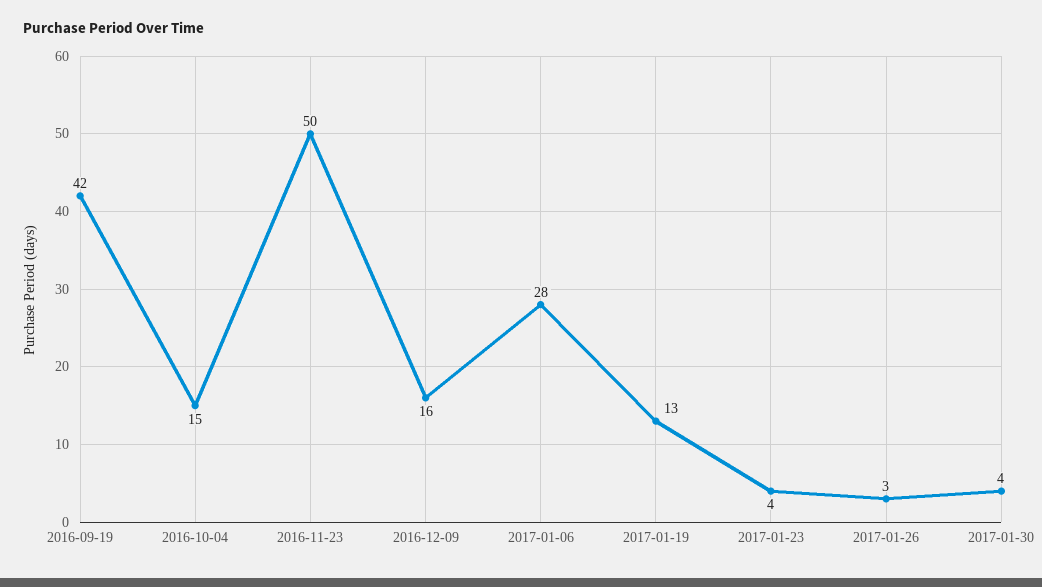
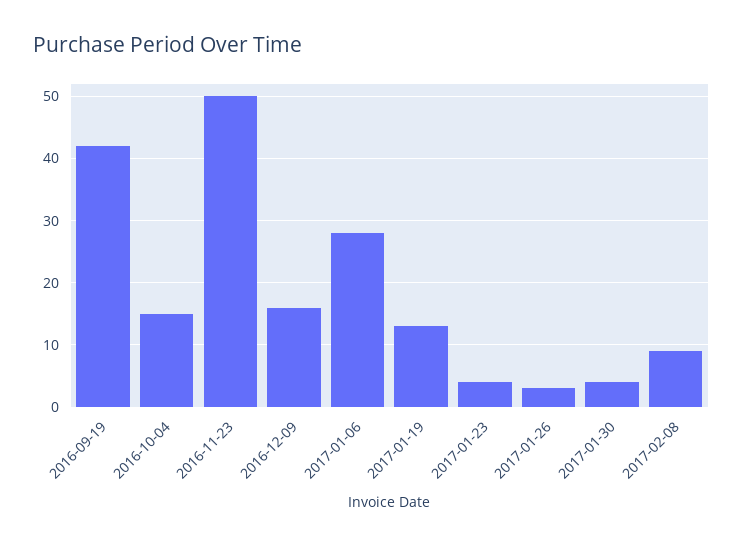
2017-02-08: none -> 9

